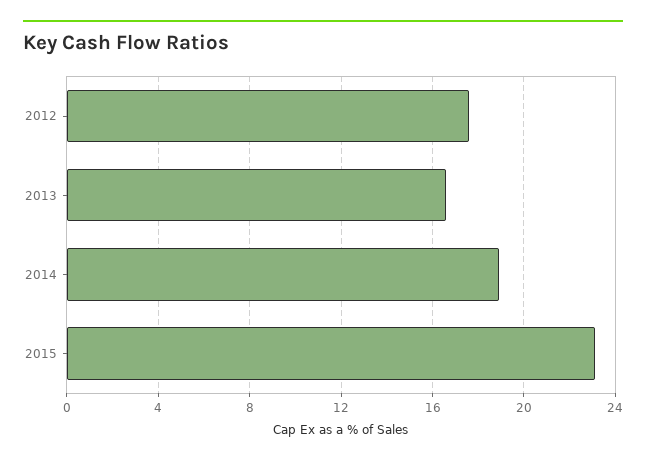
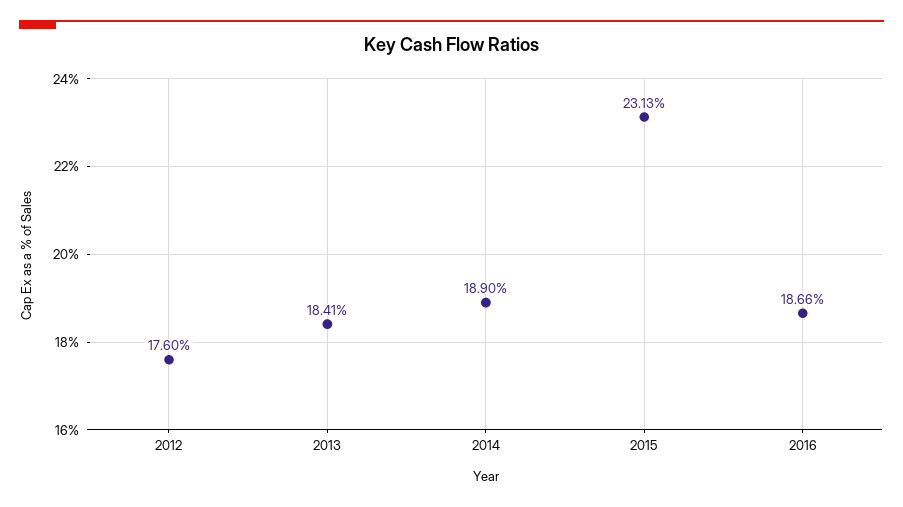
2013: 16.5 -> 18.41
2016: none -> 18.66

